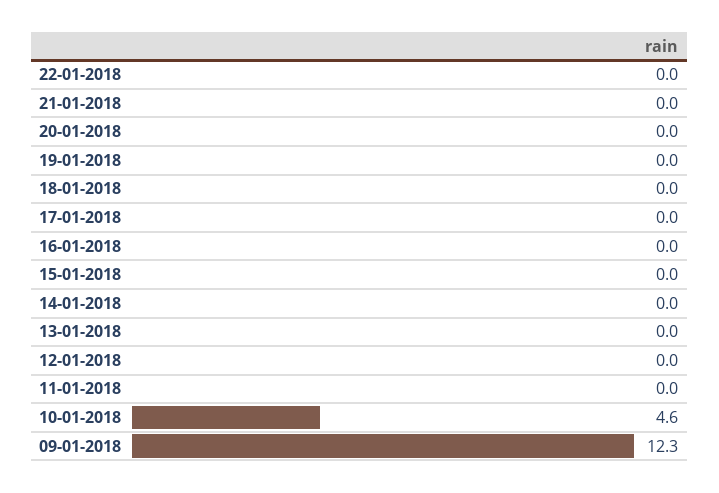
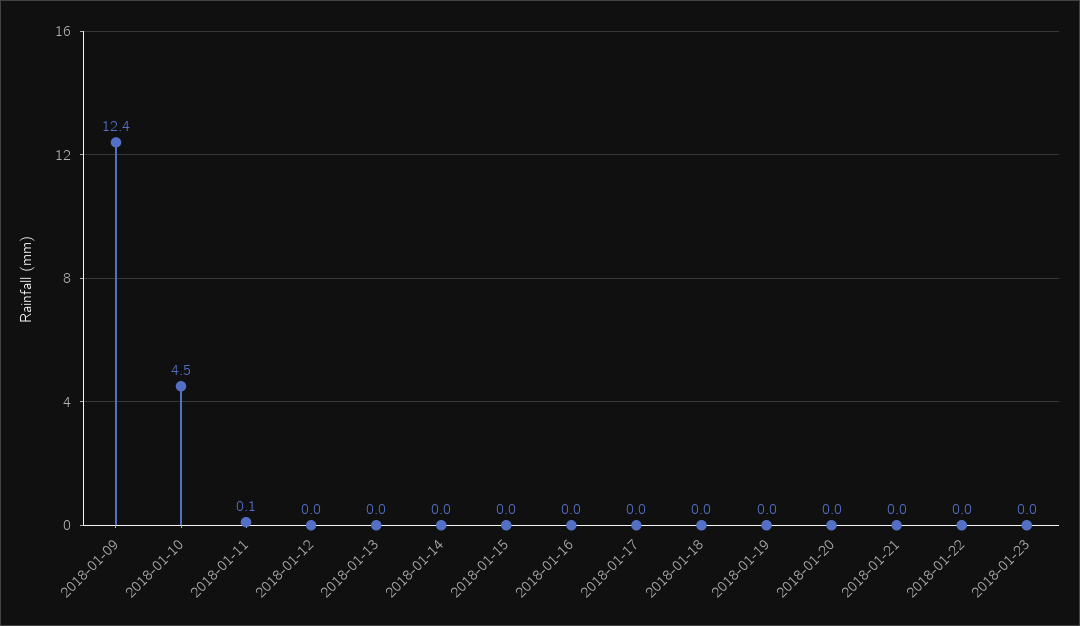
11-01-2018: 0 -> 0.1
10-01-2018: 4.6 -> 4.5
09-01-2018: 12.3 -> 12.4
2018-01-23: none -> 0

